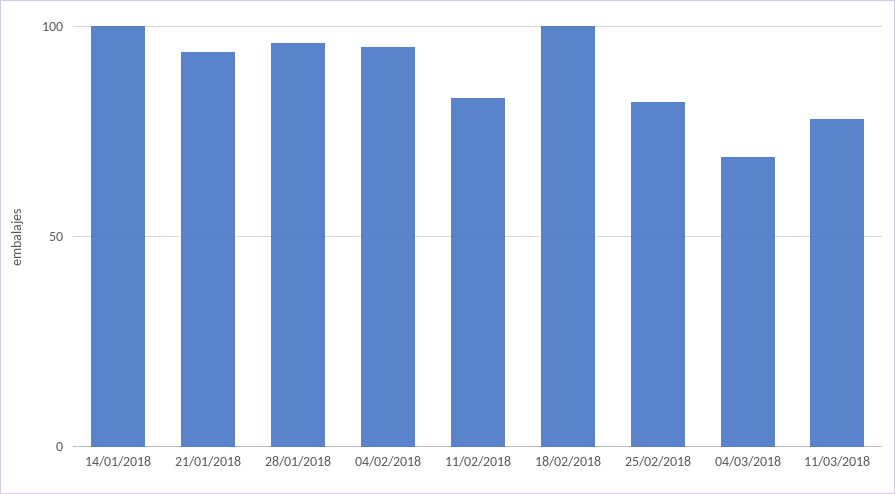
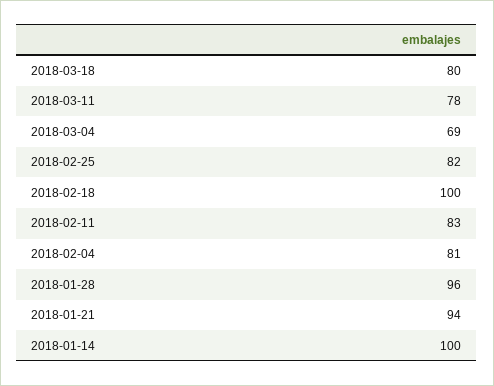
04/02/2018: 95 -> 81
2018-03-18: none -> 80

